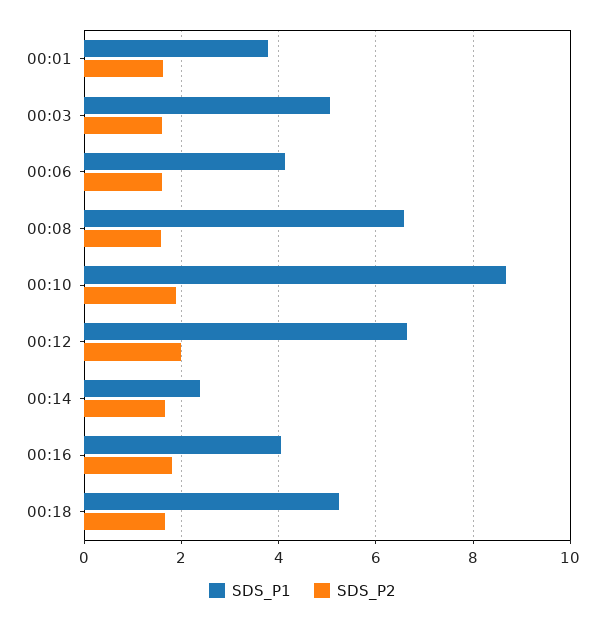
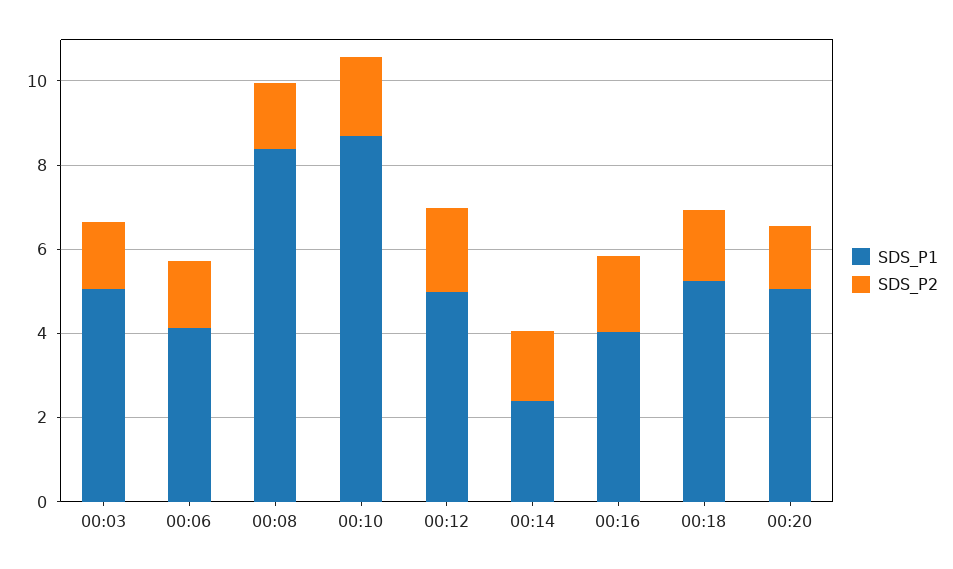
SDS_P1, 00:01: 3.8 -> none
SDS_P2, 00:01: 1.6 -> none
SDS_P1, 00:08: 6.6 -> 8.5
SDS_P1, 00:12: 6.6 -> 5
SDS_P1, 00:20: none -> 5
SDS_P2, 00:20: none -> 1.5

